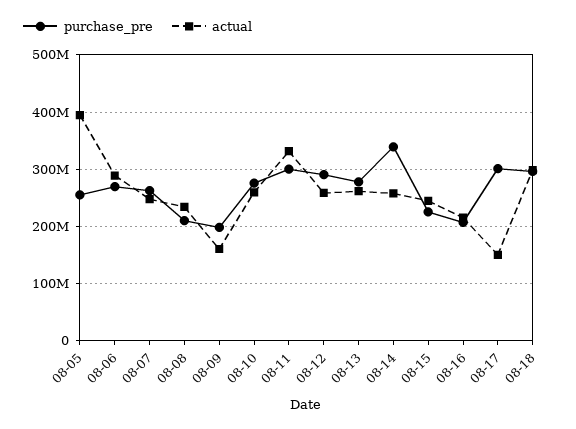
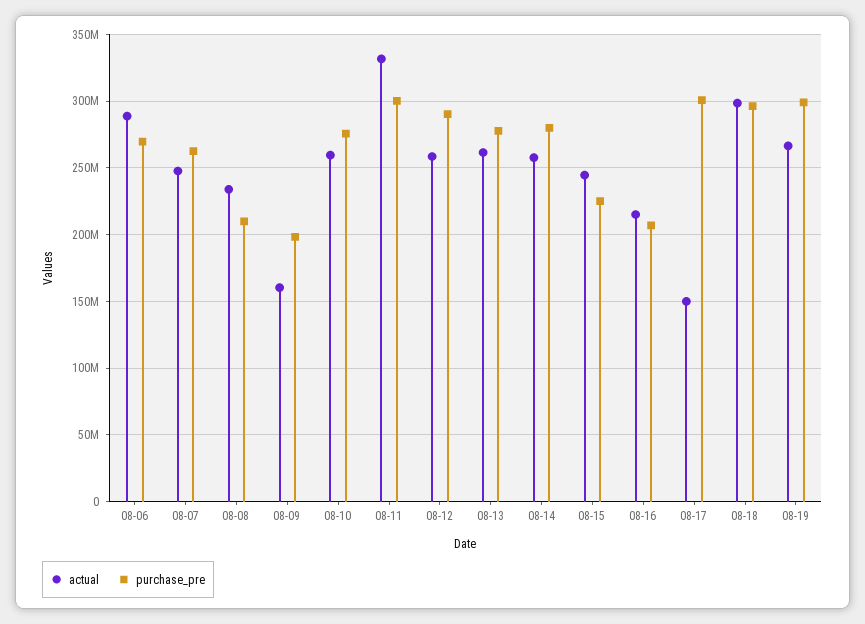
purchase_pre, 08-05: 260000000 -> none
actual, 08-05: 400000000 -> none
purchase_pre, 08-14: 340000000 -> 280000000
actual, 08-19: none -> 265000000
purchase_pre, 08-19: none -> 300000000

